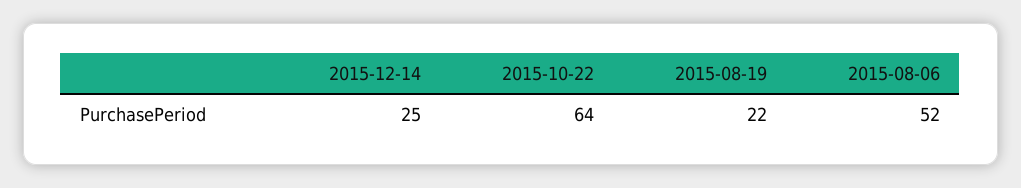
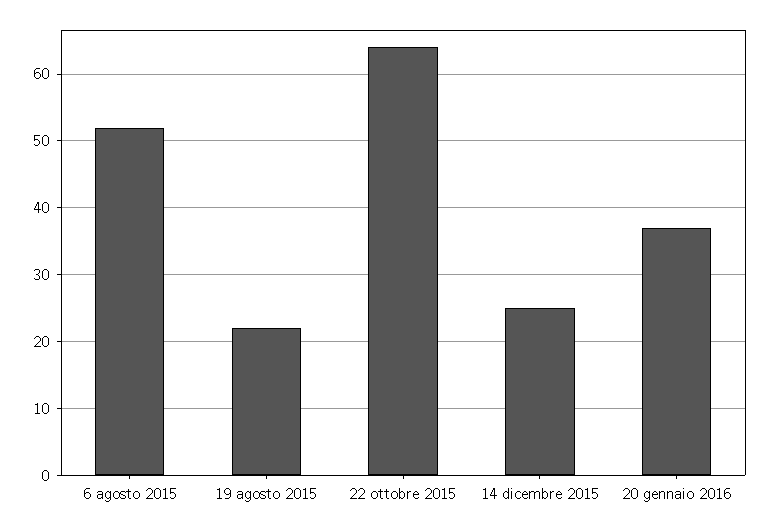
20 gennaio 2016: none -> 37

